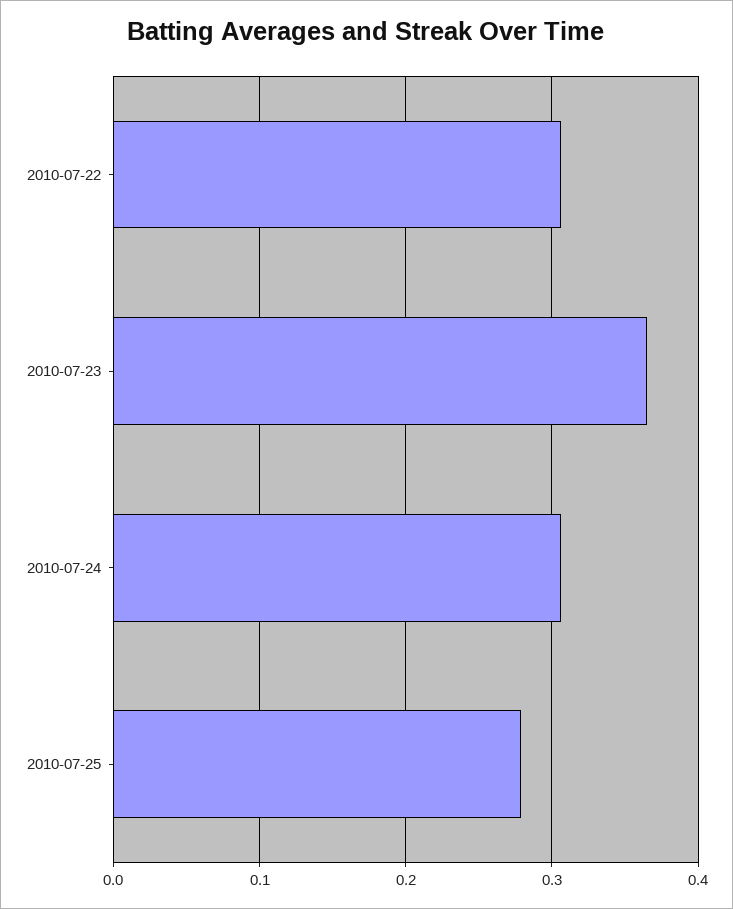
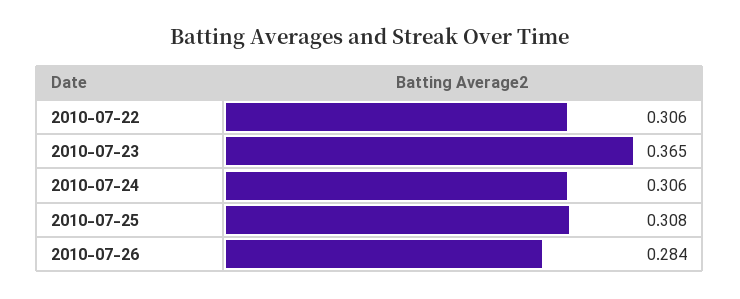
2010-07-25: 0.28 -> 0.308
2010-07-26: none -> 0.284

